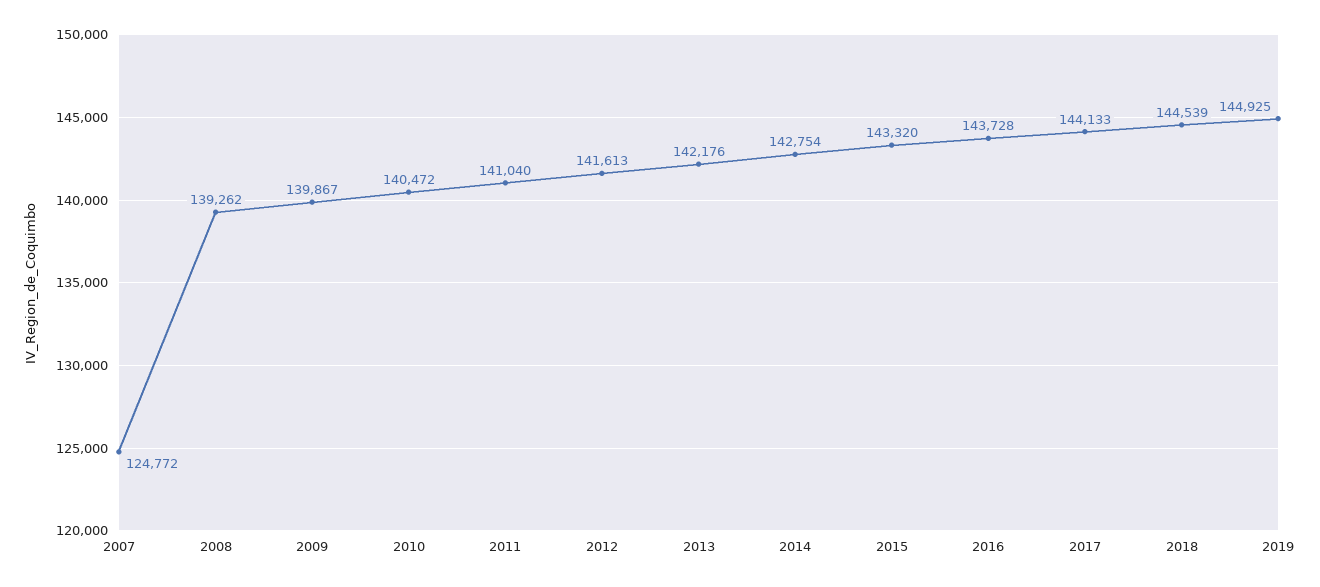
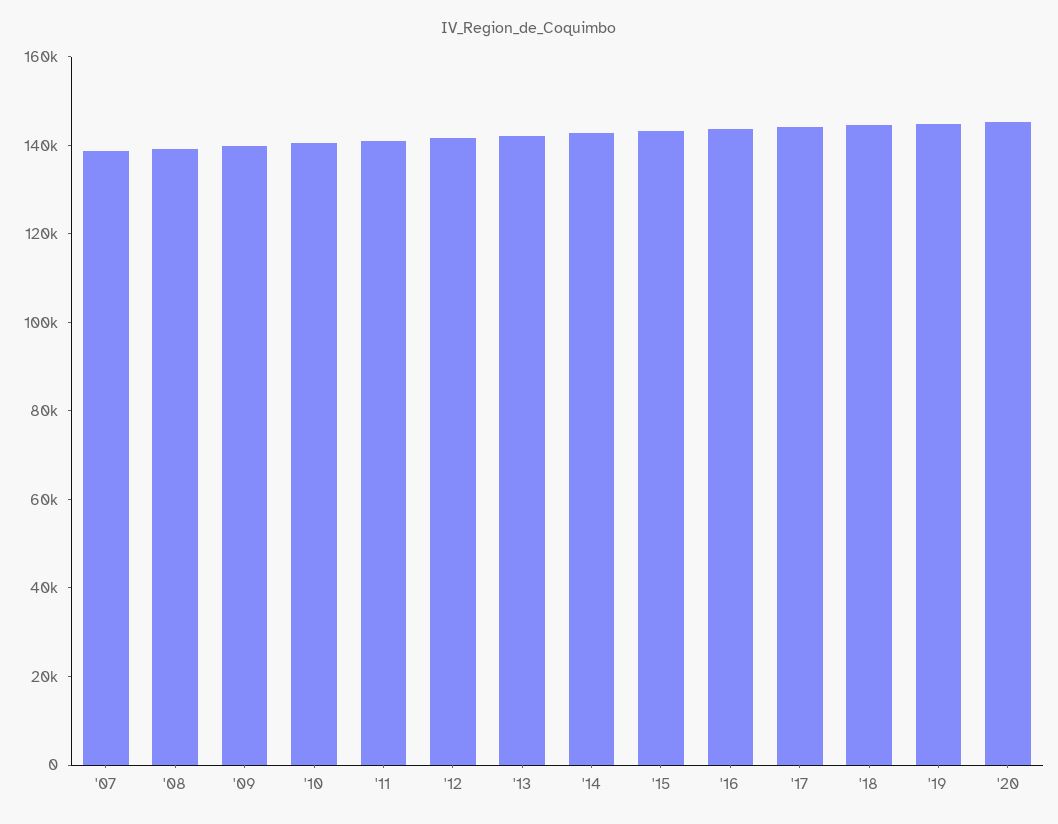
2007: 124772 -> 140000
'20: none -> 145000

